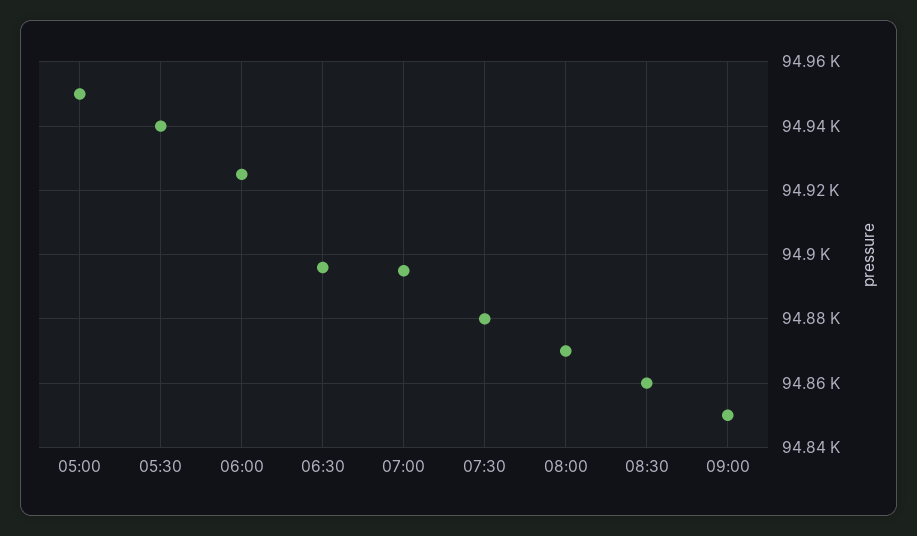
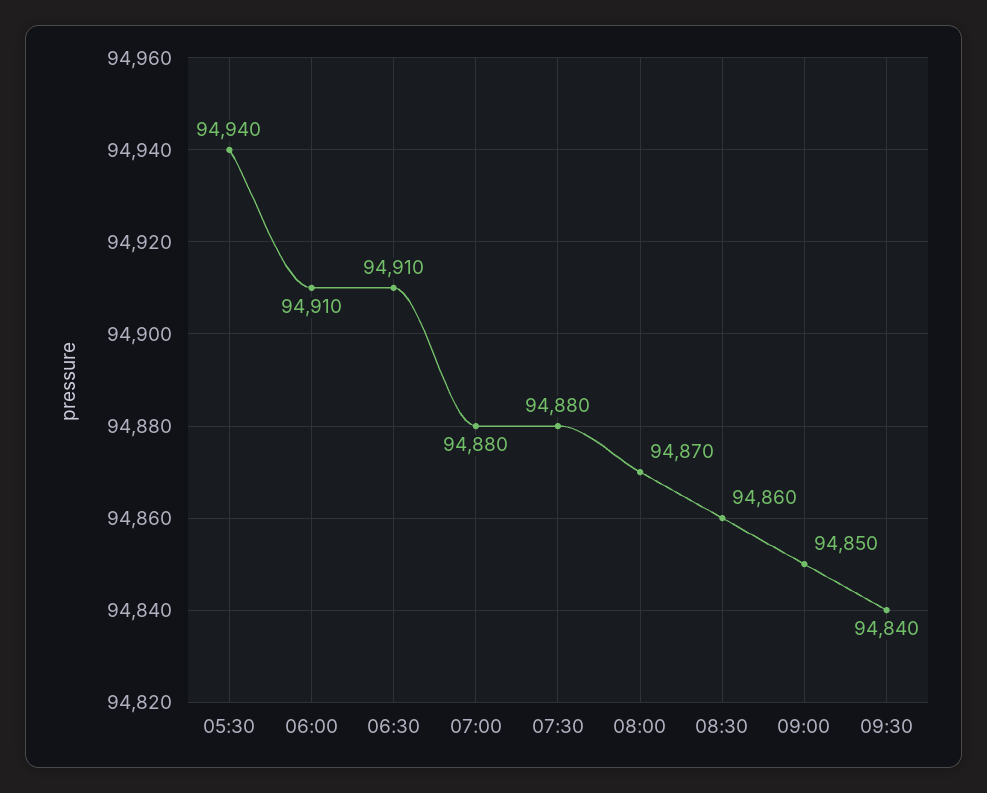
05:00: 94950 -> none
06:00: 94925 -> 94910
06:30: 94895 -> 94910
07:00: 94895 -> 94880
09:30: none -> 94840

